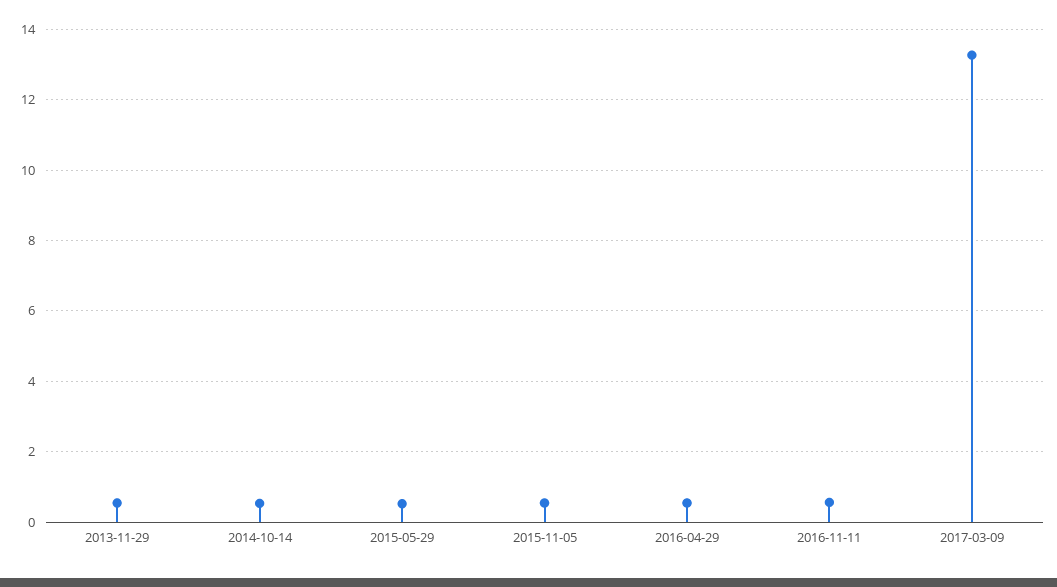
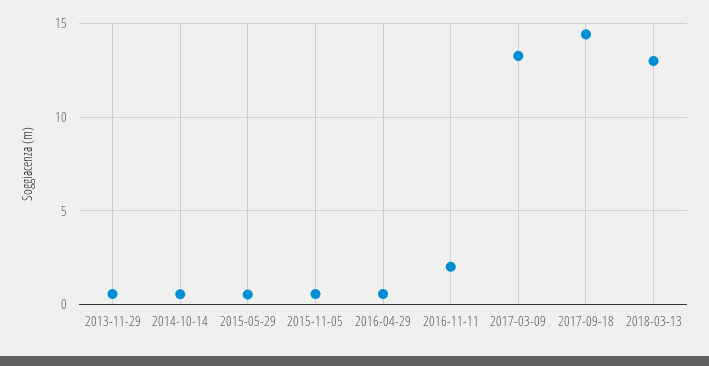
2016-11-11: 0.6 -> 2
2017-09-18: none -> 14.5
2018-03-13: none -> 13

